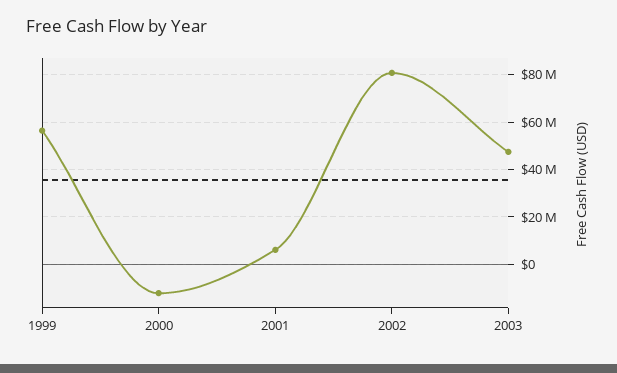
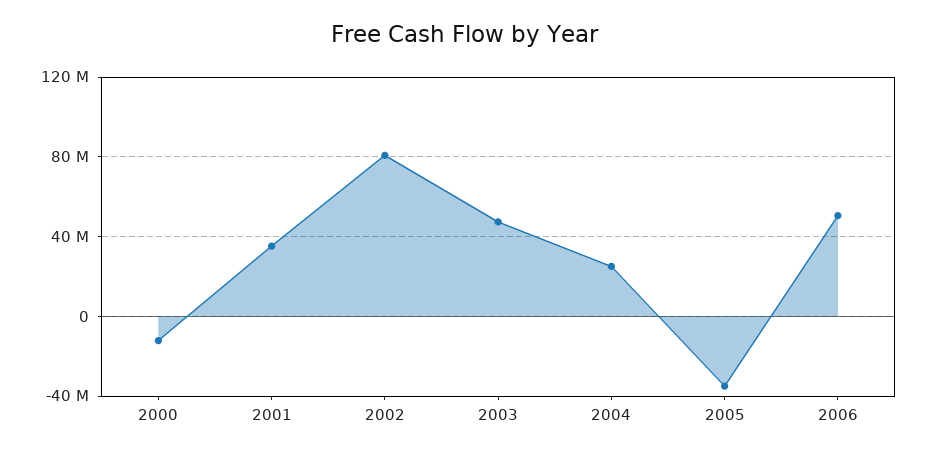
1999: 55000000 -> none
2001: 5000000 -> 35000000
2004: none -> 25000000
2005: none -> -35000000
2006: none -> 50000000

